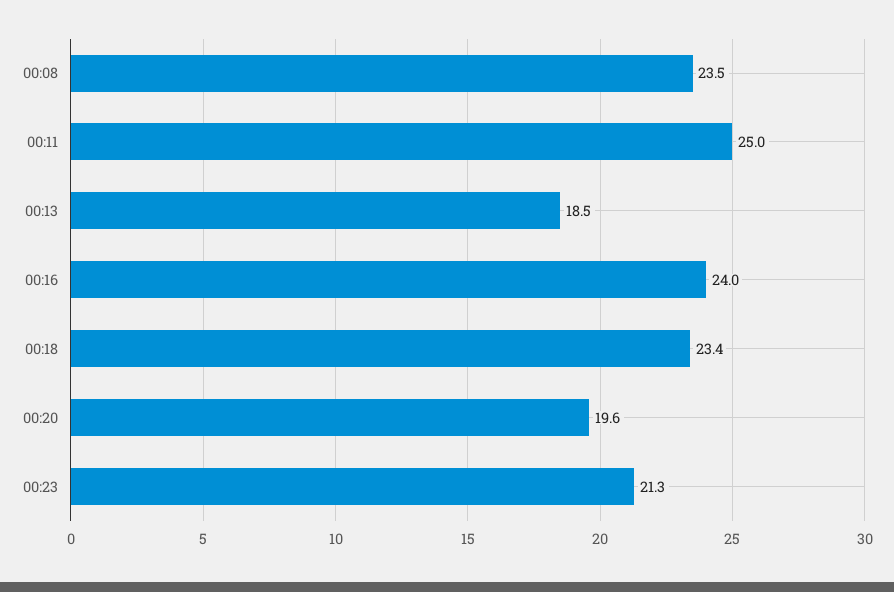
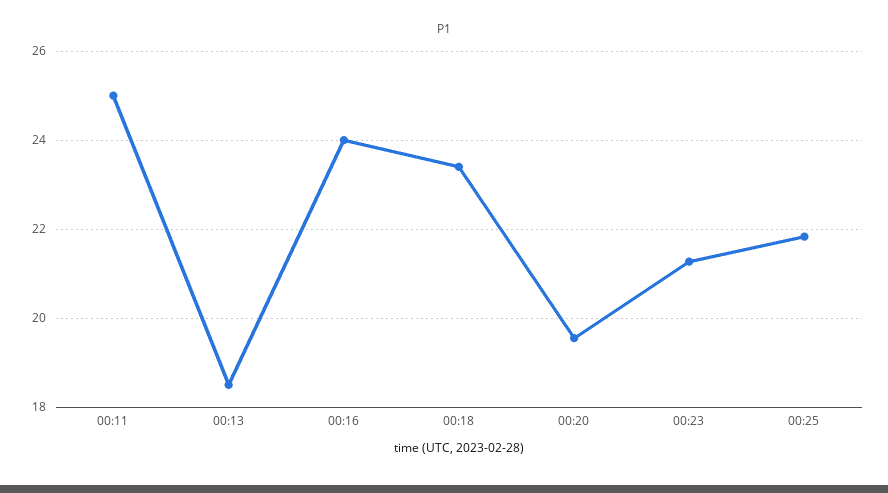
00:08: 23.5 -> none
00:25: none -> 21.8

